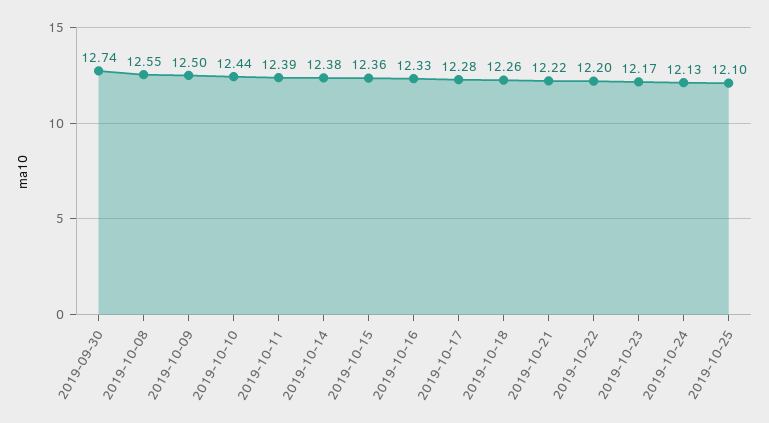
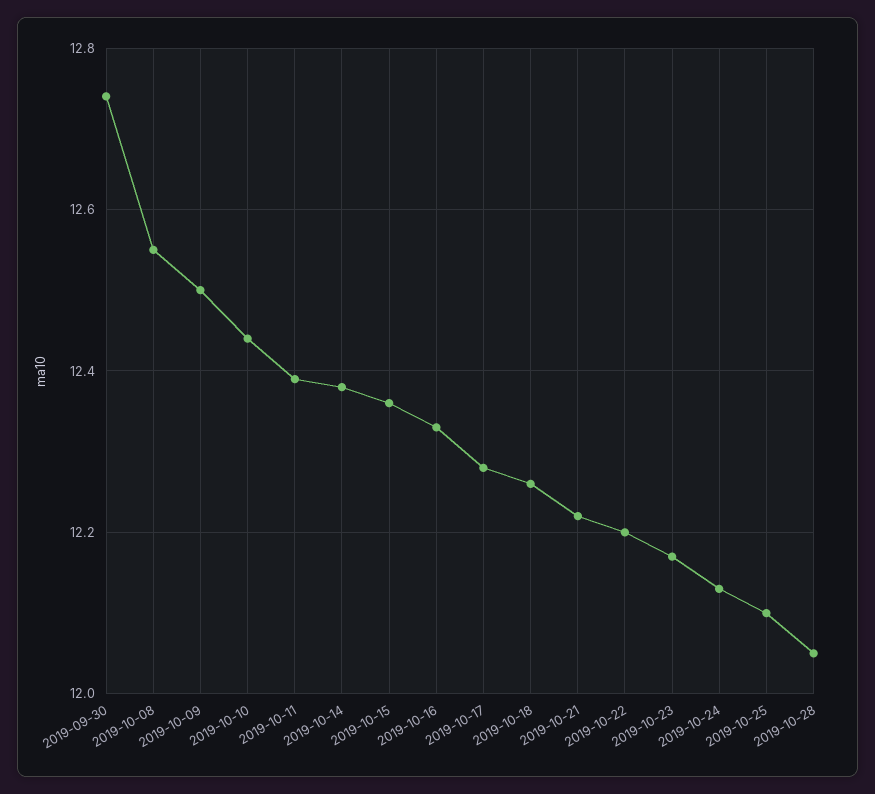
2019-10-28: none -> 12.05

